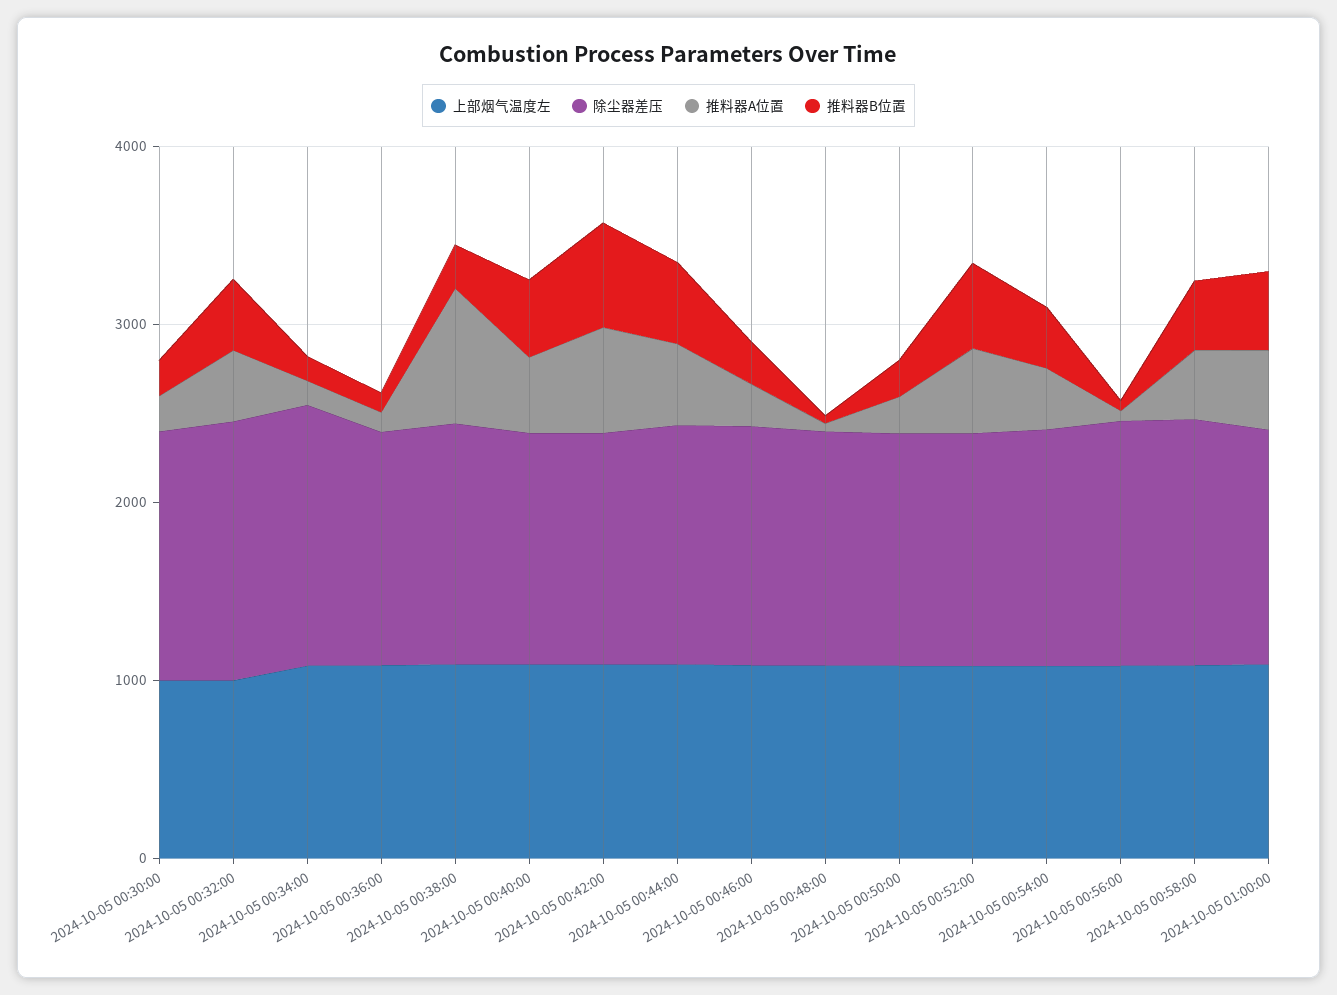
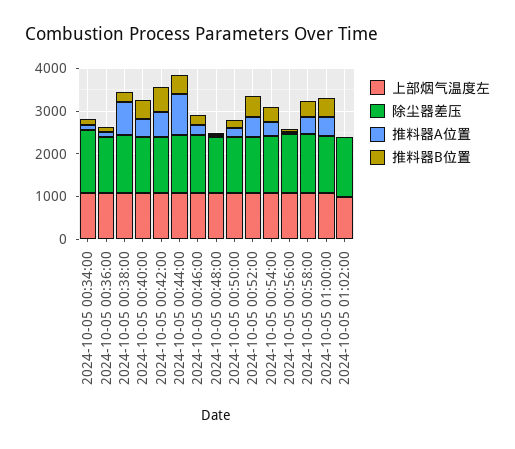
上部烟气温度左, 2024-10-05 00:30:00: 1000 -> none
除尘器差压, 2024-10-05 00:30:00: 1400 -> none
推料器A位置, 2024-10-05 00:30:00: 200 -> none
推料器B位置, 2024-10-05 00:30:00: 200 -> none
上部烟气温度左, 2024-10-05 00:32:00: 1000 -> none
除尘器差压, 2024-10-05 00:32:00: 1400 -> none
推料器A位置, 2024-10-05 00:32:00: 400 -> none
推料器B位置, 2024-10-05 00:32:00: 400 -> none
推料器A位置, 2024-10-05 00:44:00: 400 -> 1000
上部烟气温度左, 2024-10-05 01:02:00: none -> 1000
除尘器差压, 2024-10-05 01:02:00: none -> 1400
推料器A位置, 2024-10-05 01:02:00: none -> 0
推料器B位置, 2024-10-05 01:02:00: none -> 0

